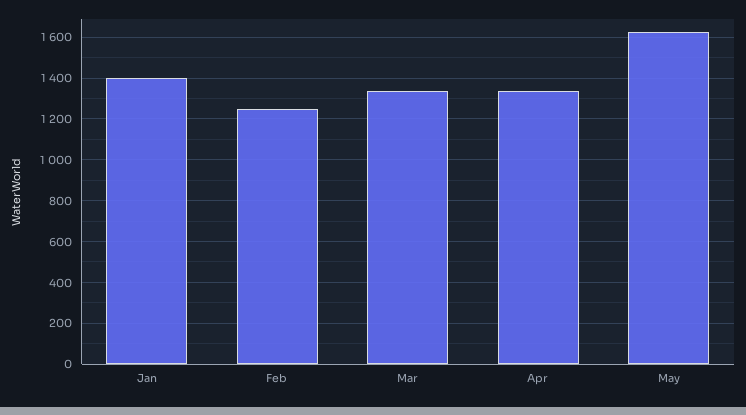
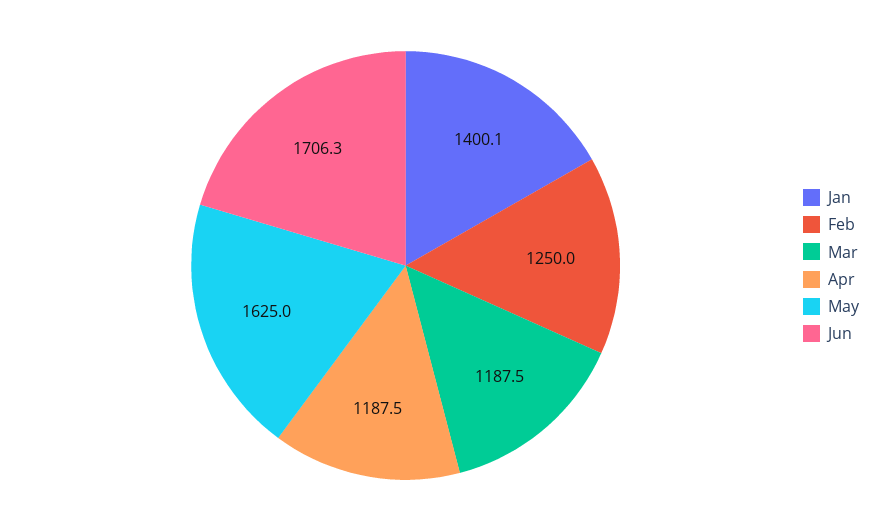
Mar: 1350 -> 1187.5
Apr: 1350 -> 1187.5
Jun: none -> 1706.3

